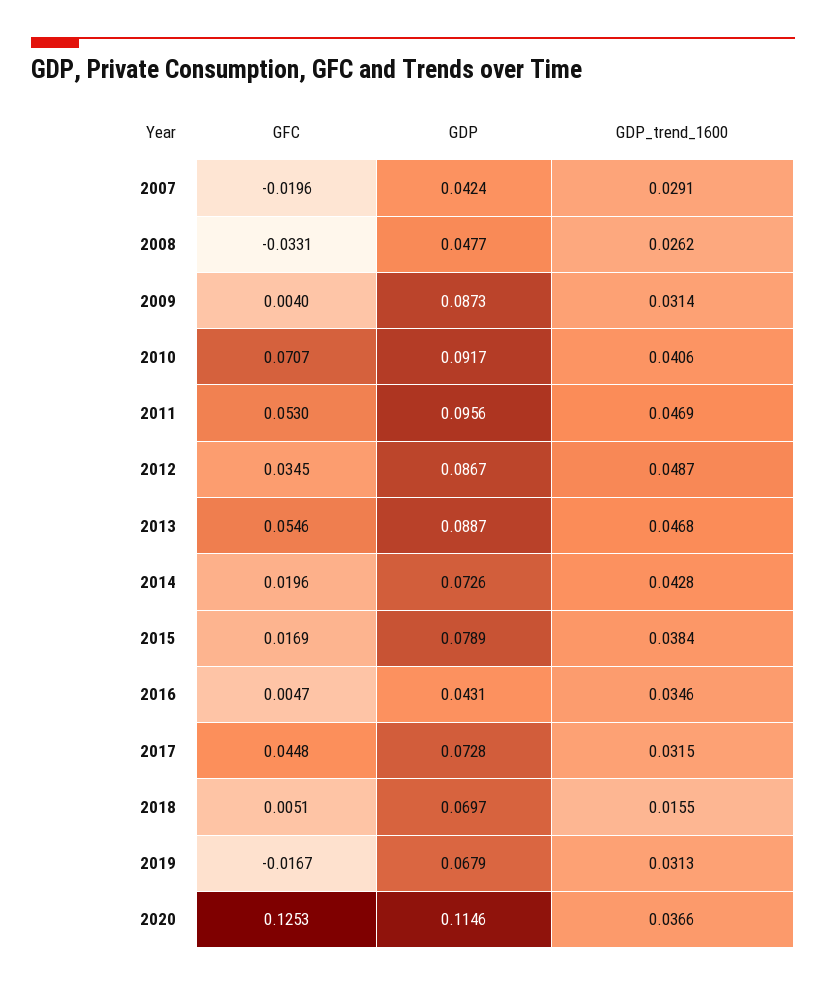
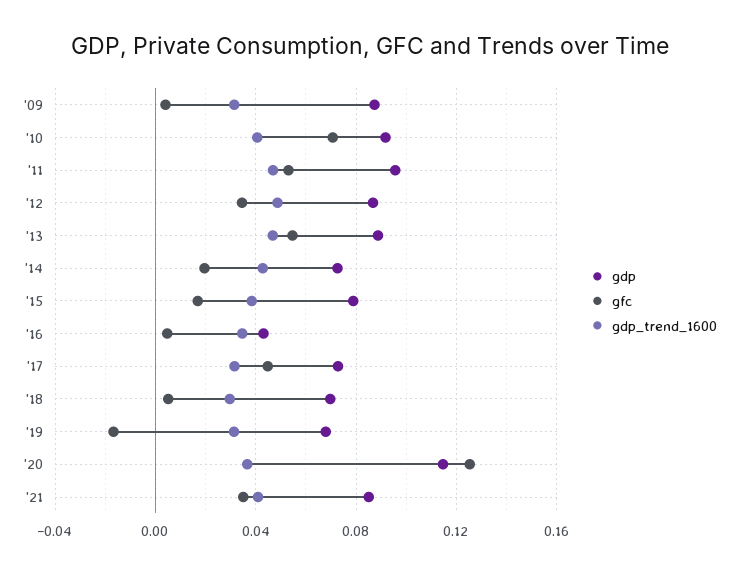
GFC, 2007: -0.0196 -> none
GDP, 2007: 0.0424 -> none
GDP_trend_1600, 2007: 0.0291 -> none
GFC, 2008: -0.0331 -> none
GDP, 2008: 0.0477 -> none
GDP_trend_1600, 2008: 0.0262 -> none
GDP_trend_1600, 2018: 0.0155 -> 0.03
GDP, '21: none -> 0.085
GFC, '21: none -> 0.035
GDP_trend_1600, '21: none -> 0.04

